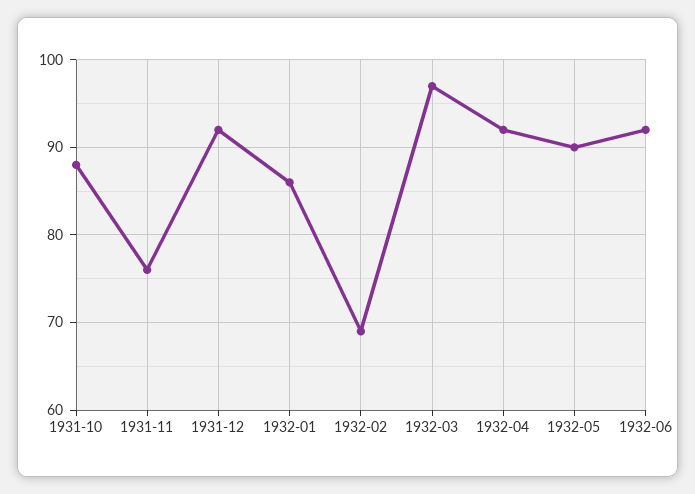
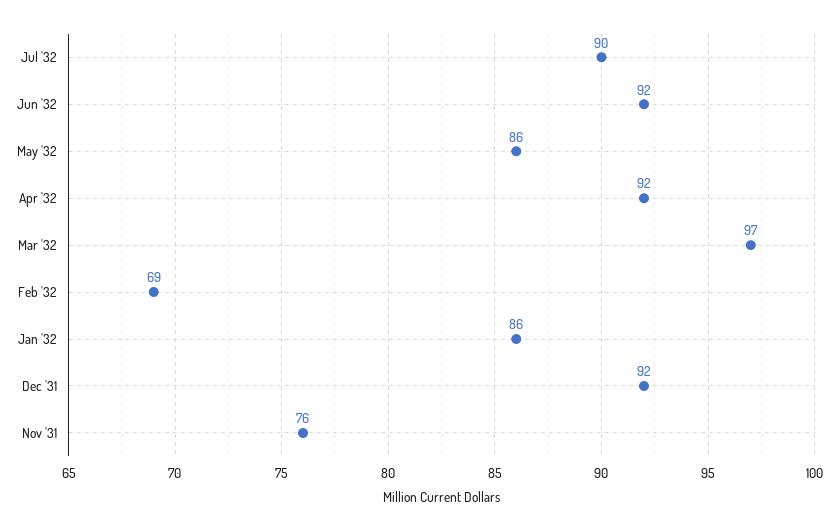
1931-10: 88 -> none
1932-05: 90 -> 86
Jul '32: none -> 90

